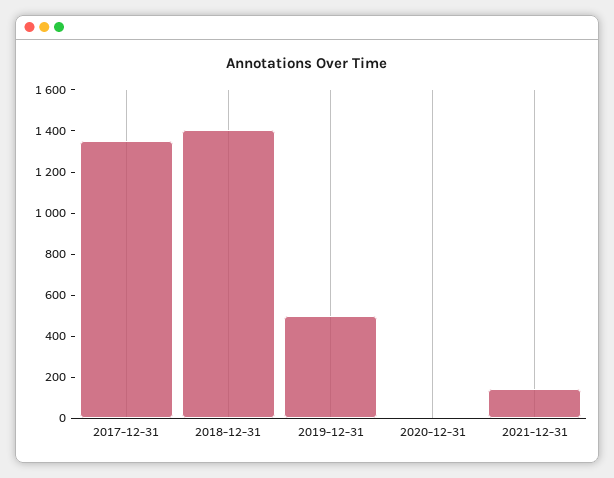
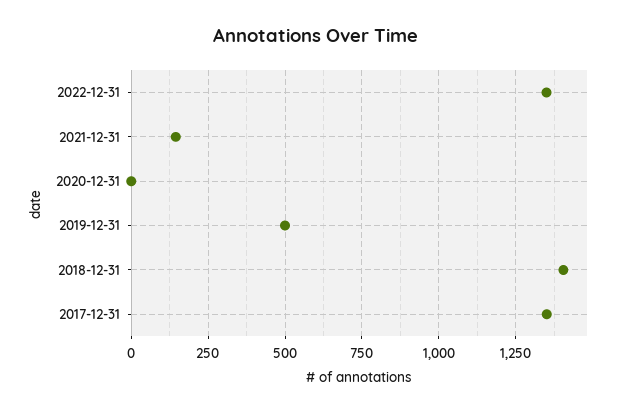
2022-12-31: none -> 1350

